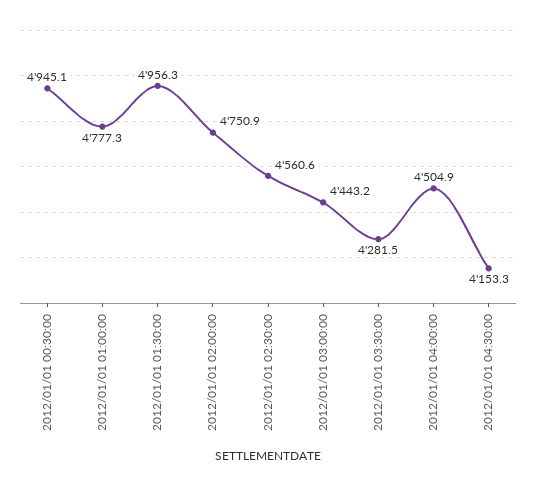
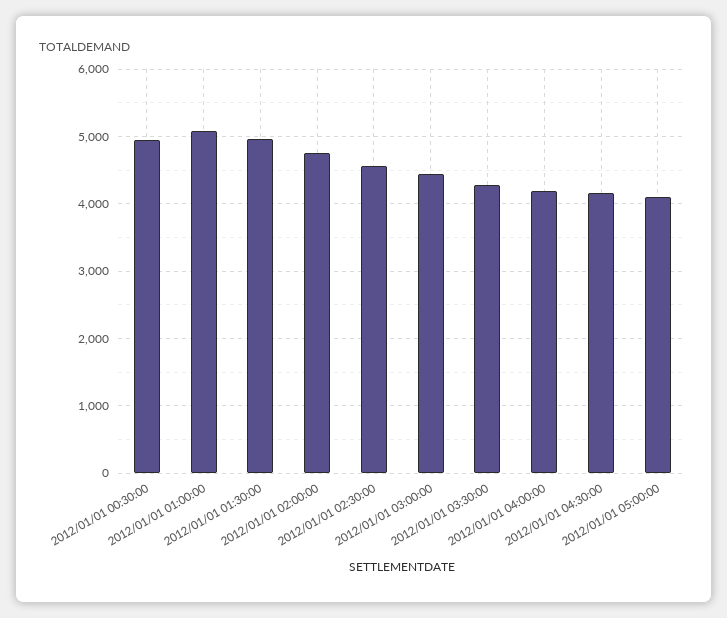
2012/01/01 01:00:00: 4777.3 -> 5100
2012/01/01 04:00:00: 4504.9 -> 4200
2012/01/01 05:00:00: none -> 4100

